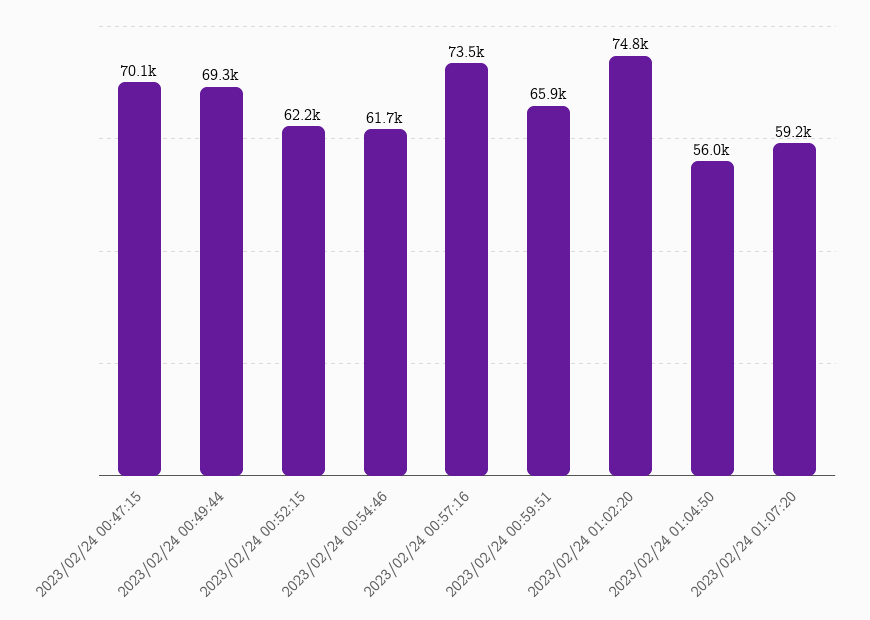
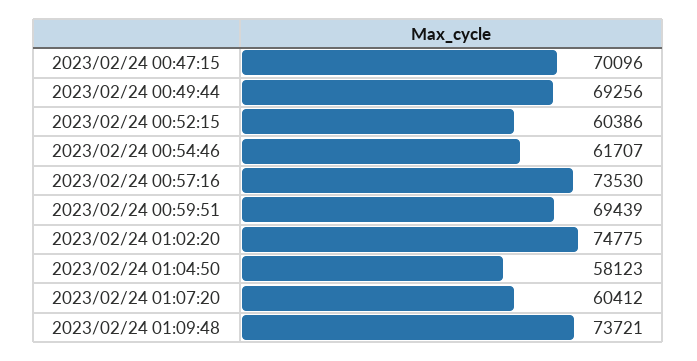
2023/02/24 00:52:15: 62200 -> 60386
2023/02/24 00:59:51: 65900 -> 69439
2023/02/24 01:04:50: 56000 -> 58123
2023/02/24 01:07:20: 59200 -> 60412
2023/02/24 01:09:48: none -> 73721

